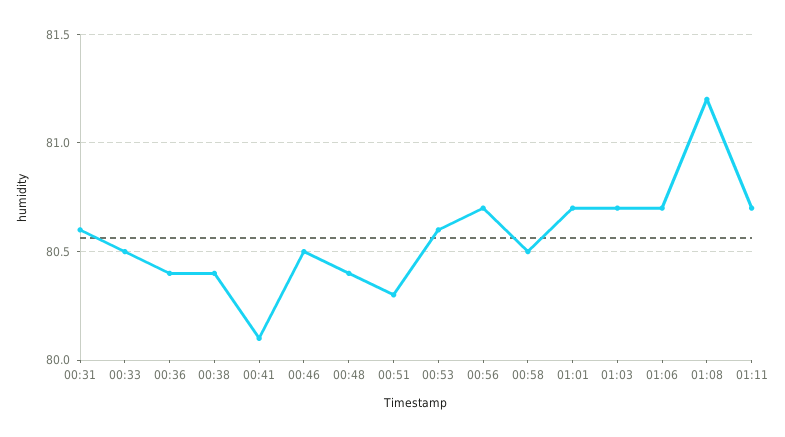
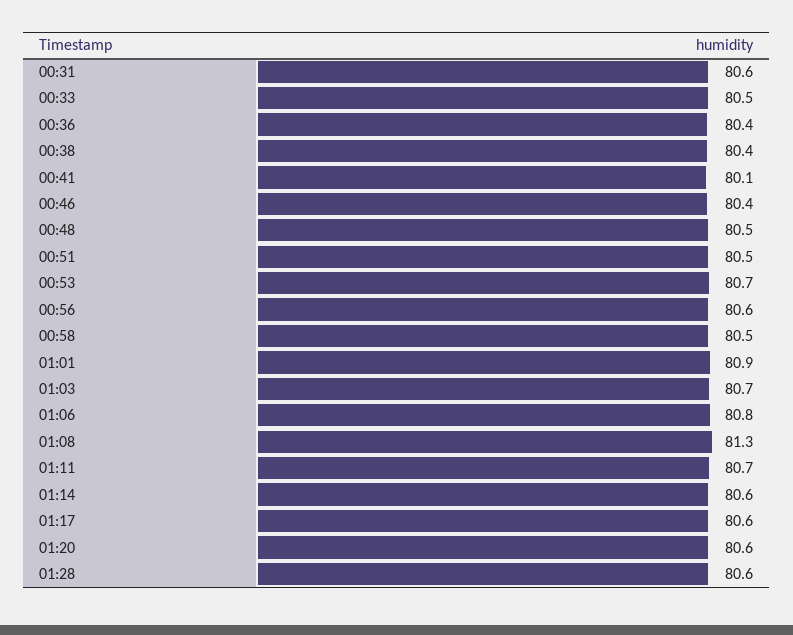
00:46: 80.5 -> 80.4
00:48: 80.4 -> 80.5
00:51: 80.3 -> 80.5
00:53: 80.6 -> 80.7
00:56: 80.7 -> 80.6
01:01: 80.7 -> 80.9
01:06: 80.7 -> 80.8
01:08: 81.2 -> 81.3
01:14: none -> 80.6
01:17: none -> 80.6
01:20: none -> 80.6
01:28: none -> 80.6

